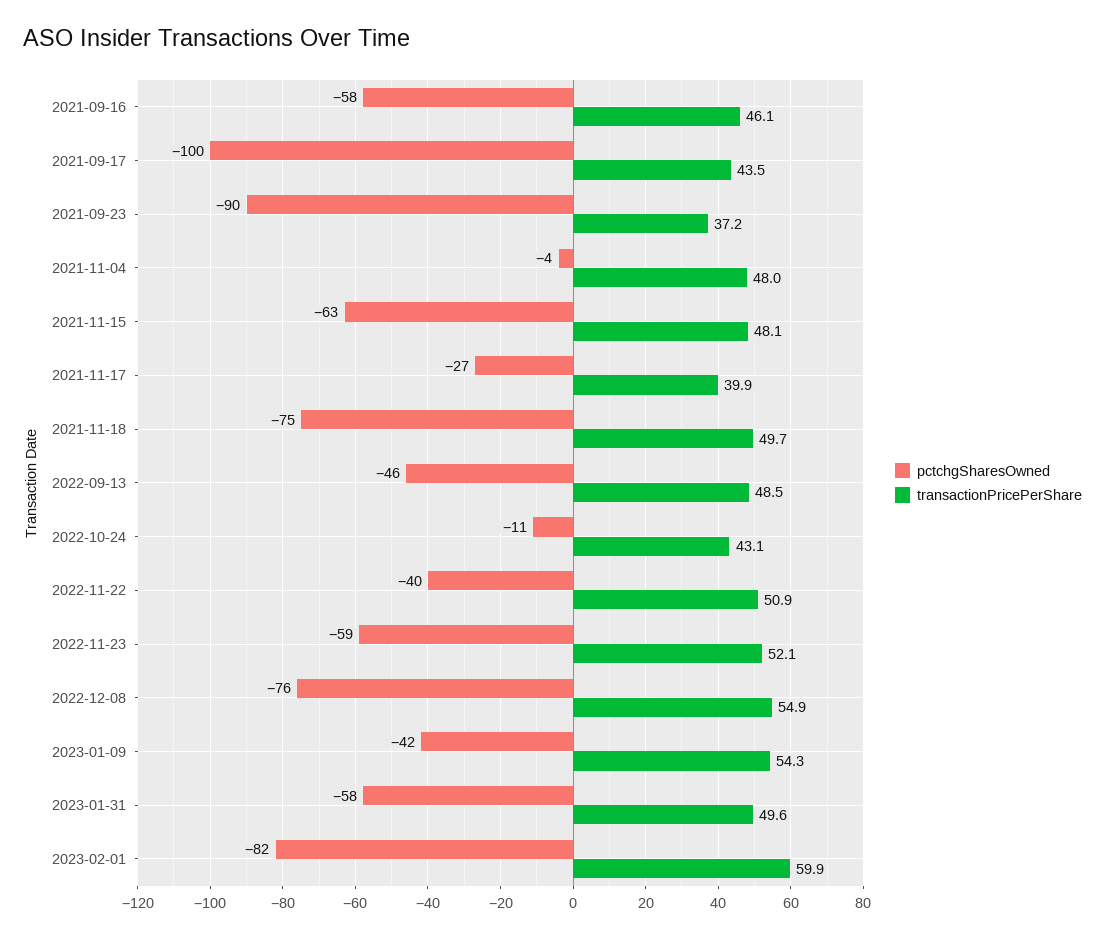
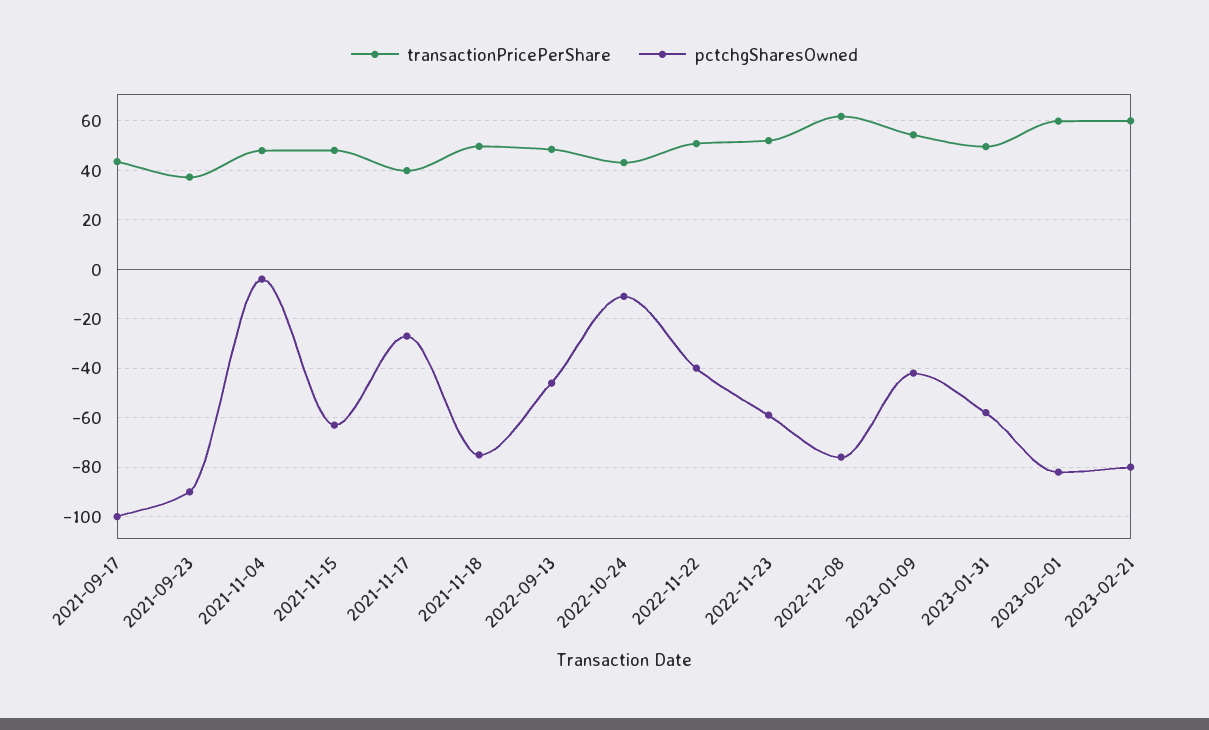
pctchgSharesOwned, 2021-09-16: -58 -> none
transactionPricePerShare, 2021-09-16: 46.1 -> none
transactionPricePerShare, 2022-12-08: 54.9 -> 62.5
transactionPricePerShare, 2023-02-21: none -> 60
pctchgSharesOwned, 2023-02-21: none -> -80

